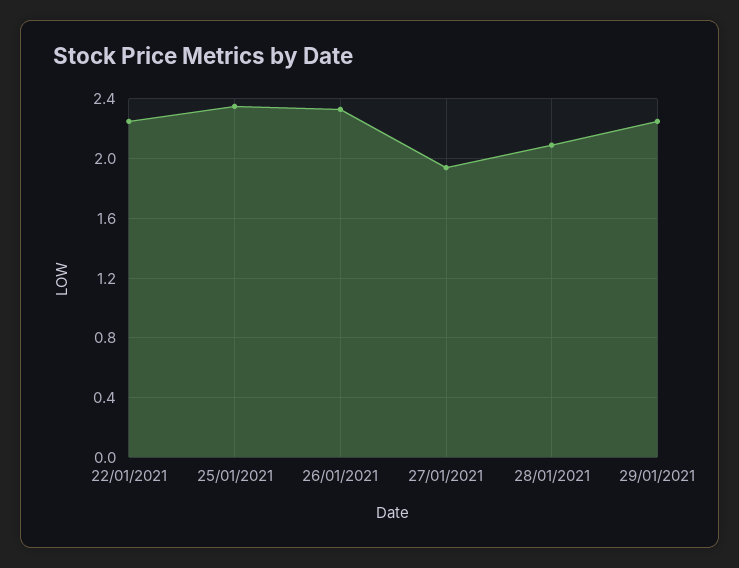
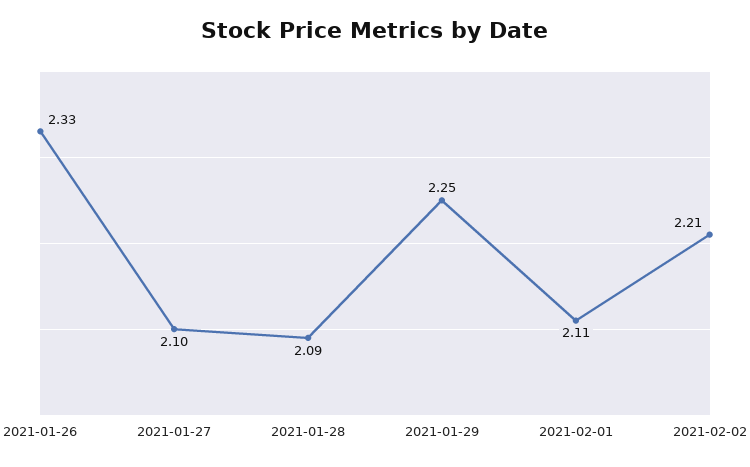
22/01/2021: 2.25 -> none
25/01/2021: 2.35 -> none
27/01/2021: 1.95 -> 2.1
2021-02-01: none -> 2.11
2021-02-02: none -> 2.21

